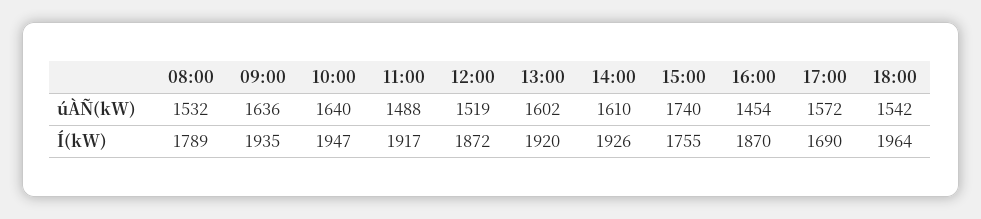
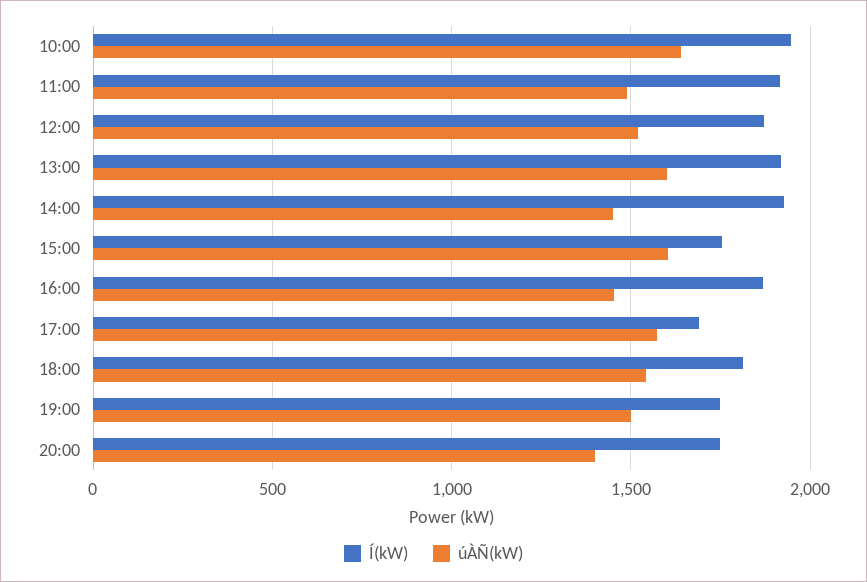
úÀÑ(kW), 08:00: 1532 -> none
úÀÑ(kW), 09:00: 1636 -> none
úÀÑ(kW), 14:00: 1610 -> 1450
úÀÑ(kW), 15:00: 1740 -> 1600
Í(kW), 08:00: 1789 -> none
Í(kW), 09:00: 1935 -> none
Í(kW), 18:00: 1964 -> 1800
Í(kW), 19:00: none -> 1750
úÀÑ(kW), 19:00: none -> 1500
Í(kW), 20:00: none -> 1750
úÀÑ(kW), 20:00: none -> 1400

